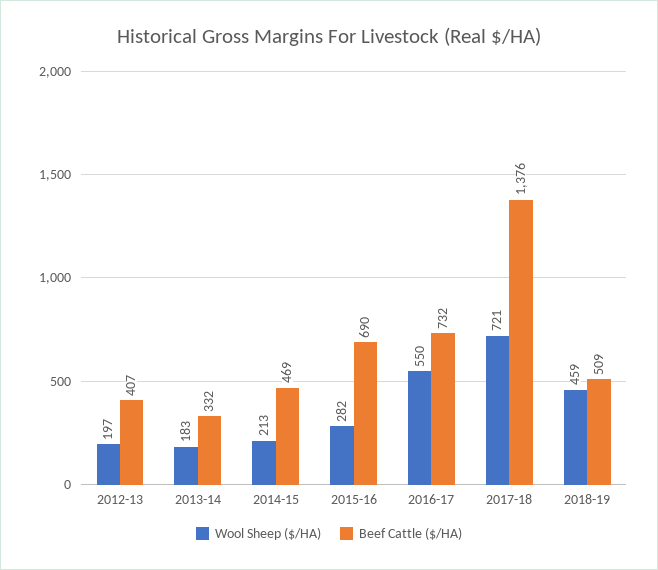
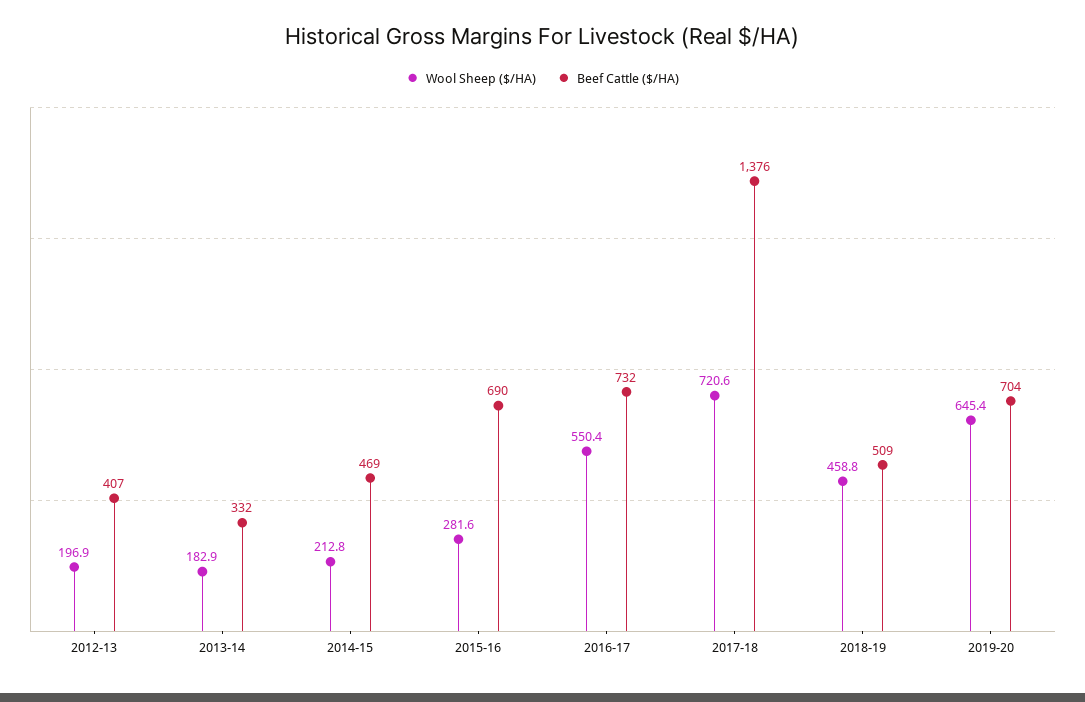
Wool Sheep ($/HA), 2019-20: none -> 645.4
Beef Cattle ($/HA), 2019-20: none -> 704

